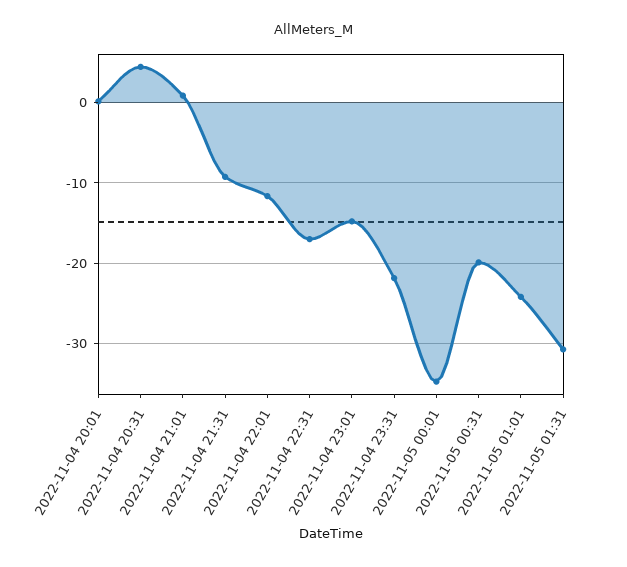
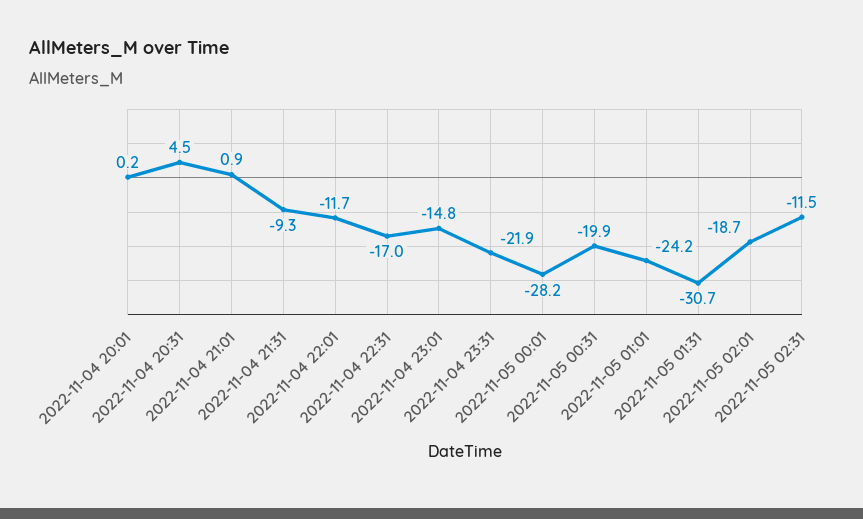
2022-11-05 00:01: -35 -> -28.2
2022-11-05 02:01: none -> -18.7
2022-11-05 02:31: none -> -11.5

